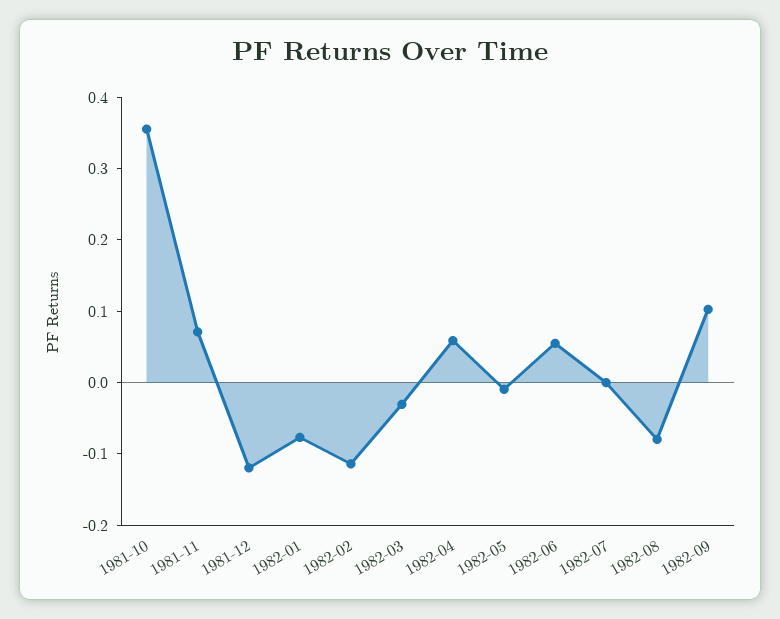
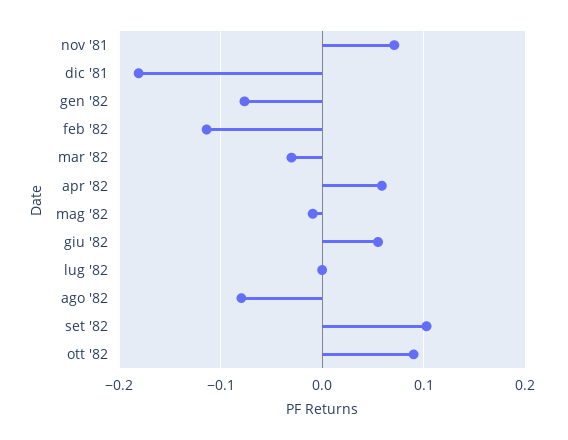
1981-10: 0.36 -> none
1981-12: -0.12 -> -0.18
ott '82: none -> 0.09

